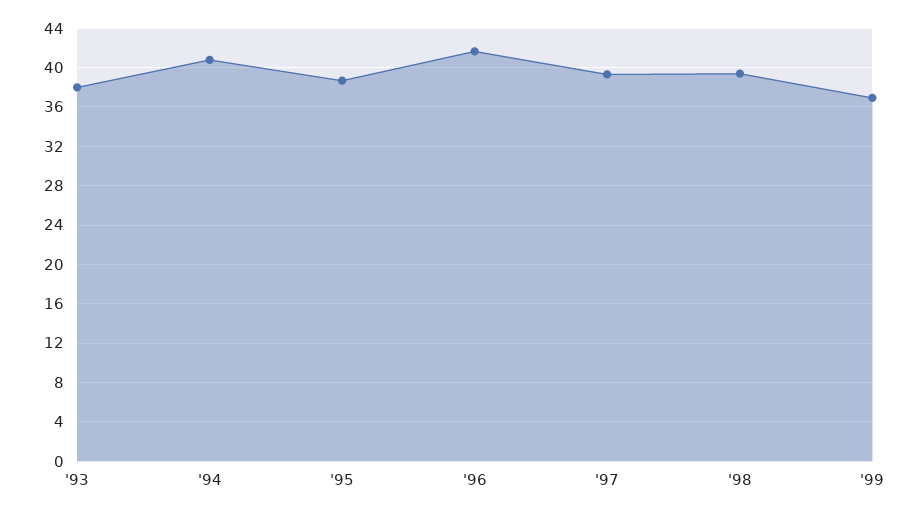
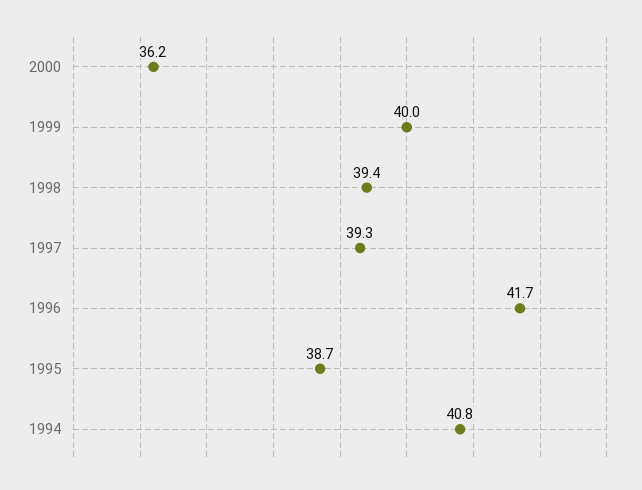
'93: 38 -> none
'99: 37 -> 40
2000: none -> 36.2

